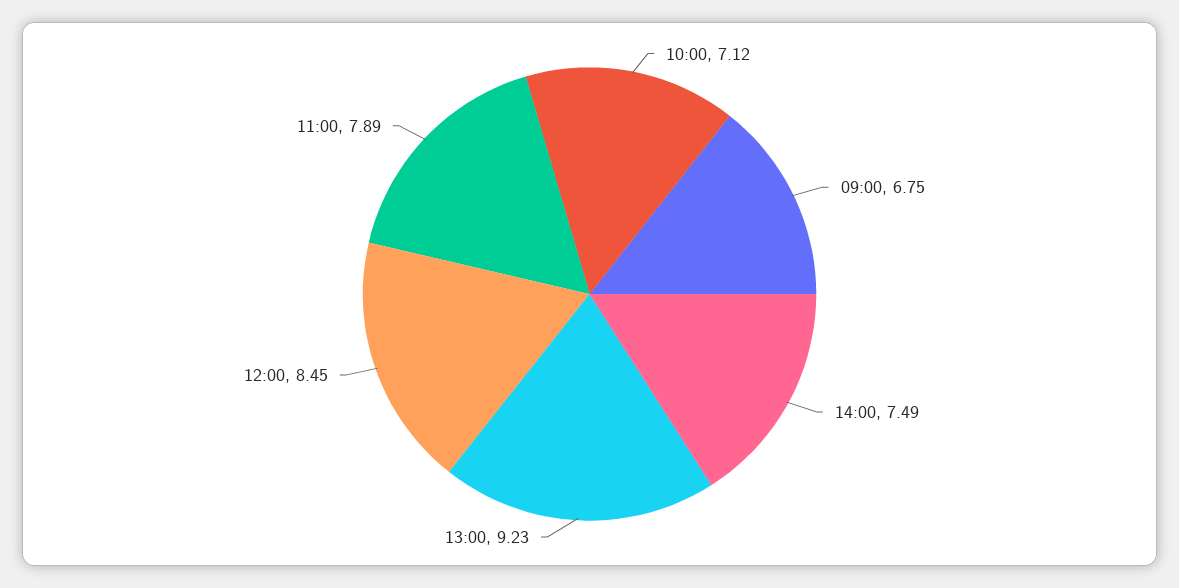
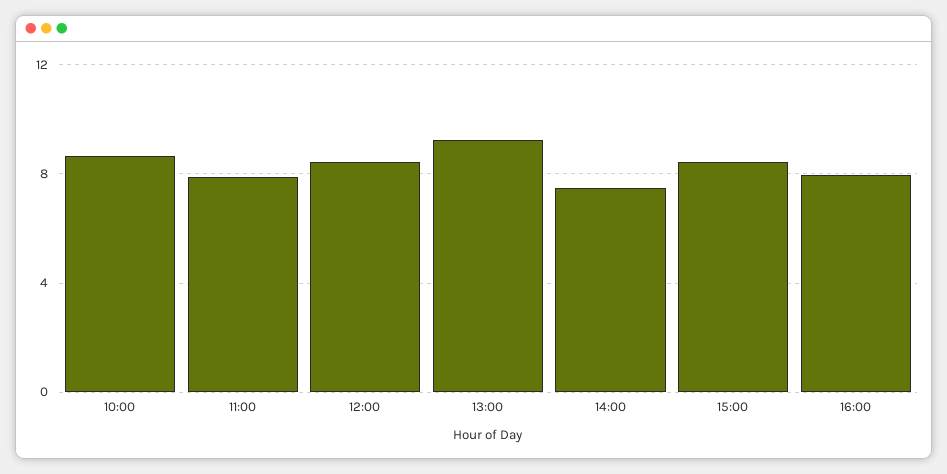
10:00: 7.12 -> 8.5
09:00: 6.75 -> none
15:00: none -> 8.5
16:00: none -> 8

